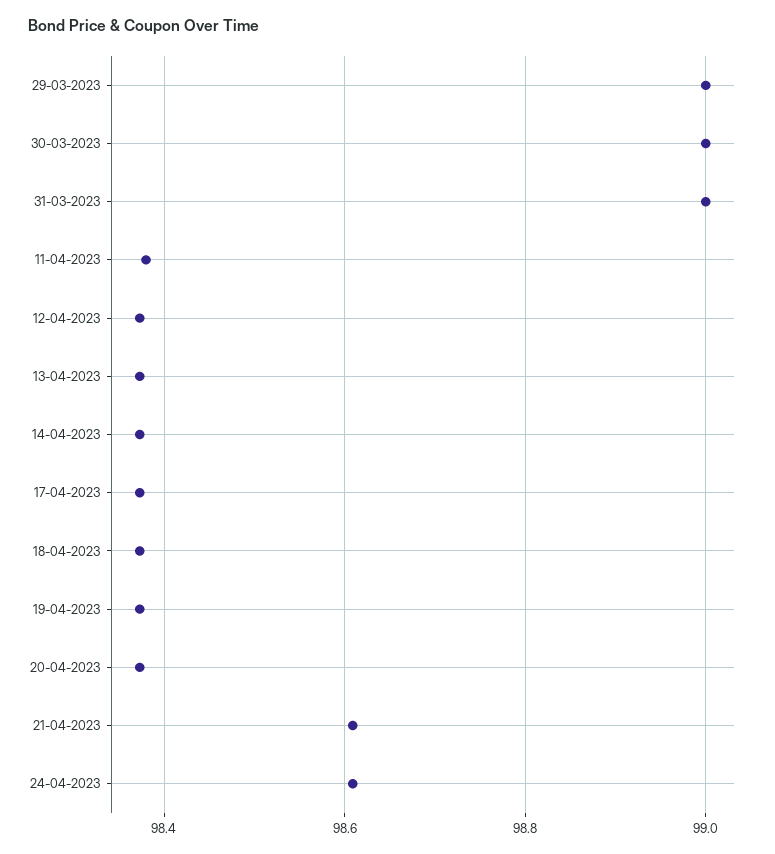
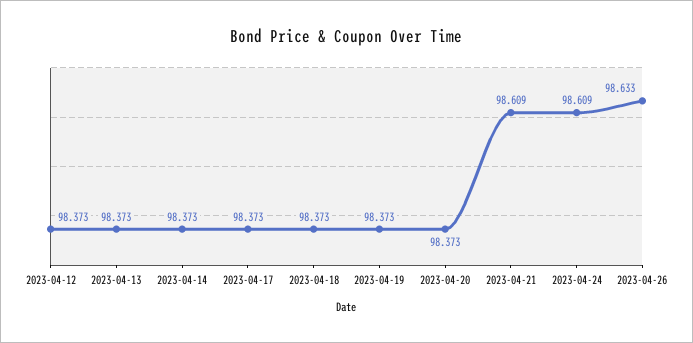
29-03-2023: 99 -> none
30-03-2023: 99 -> none
31-03-2023: 99 -> none
11-04-2023: 98.38 -> none
2023-04-26: none -> 98.633

